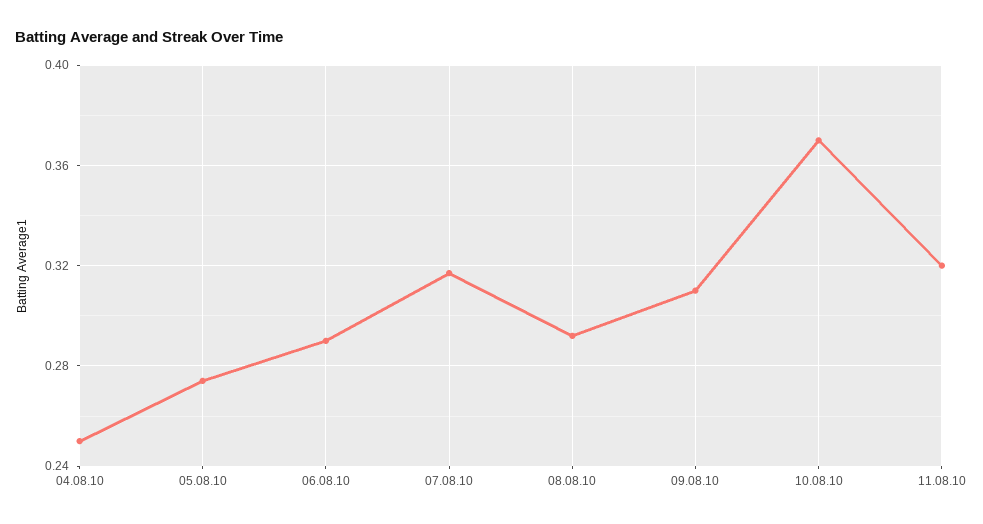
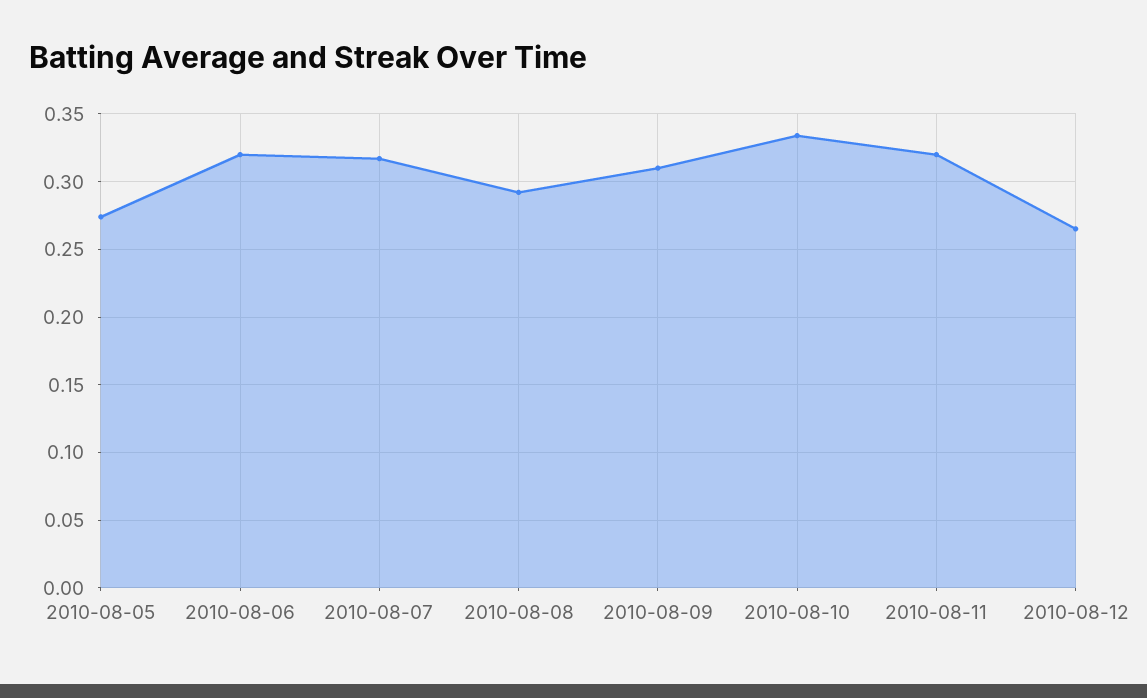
04.08.10: 0.25 -> none
06.08.10: 0.29 -> 0.32
10.08.10: 0.37 -> 0.335
2010-08-12: none -> 0.265

